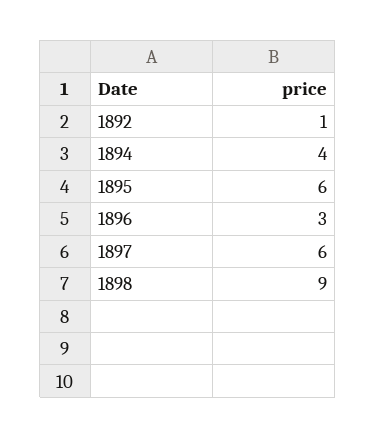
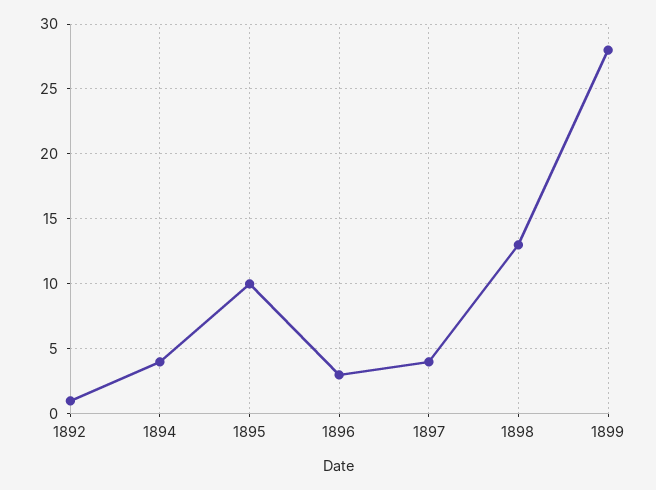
1895: 6 -> 10
1897: 6 -> 4
1898: 9 -> 13
1899: none -> 28

